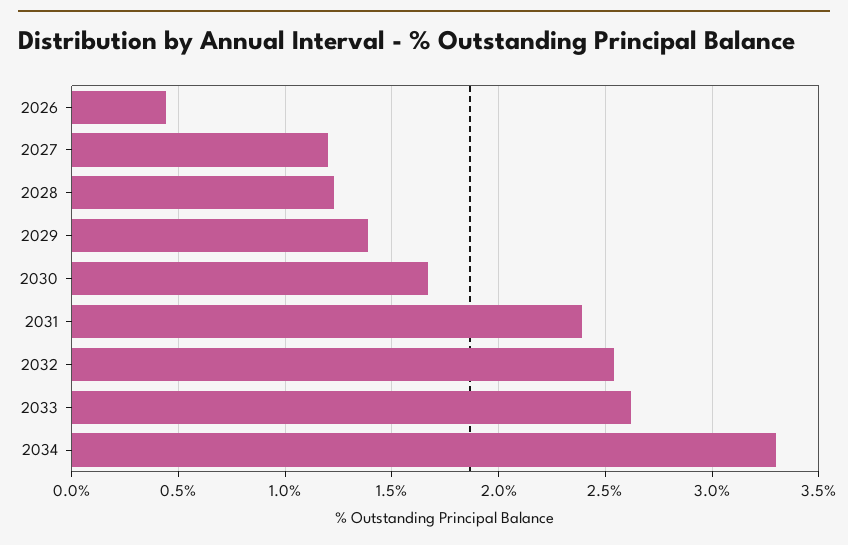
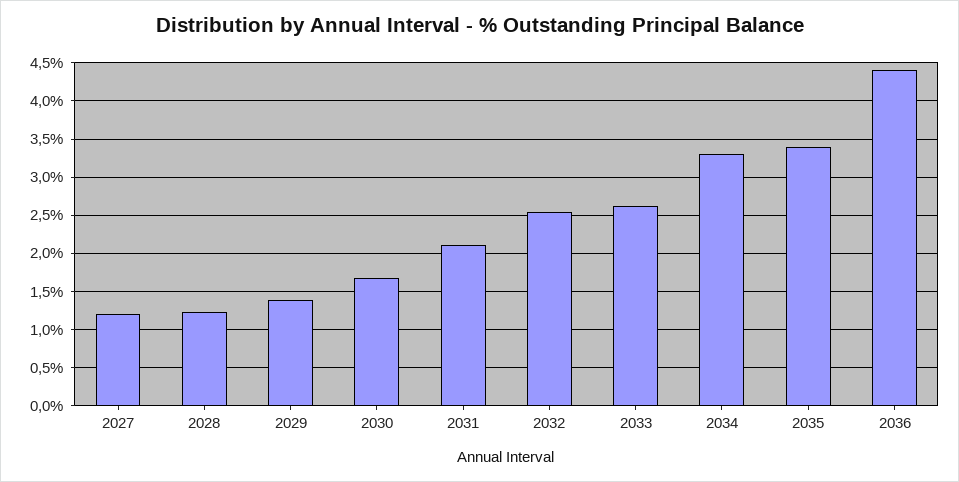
2026: 0.45 -> none
2031: 2.4 -> 2.1
2035: none -> 3.4
2036: none -> 4.4

